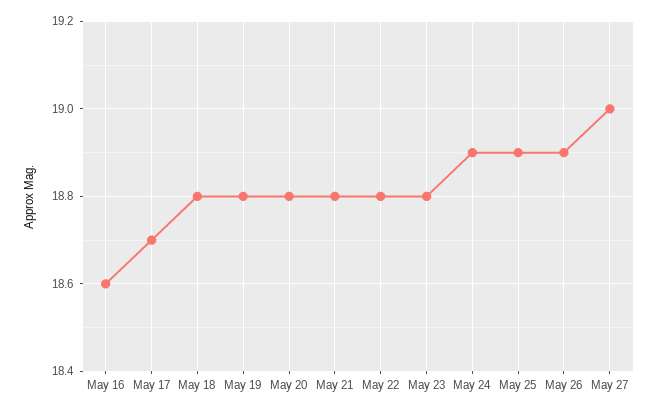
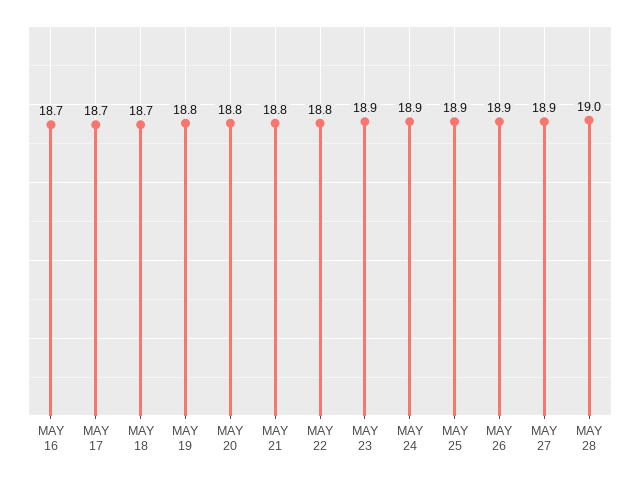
May 16: 18.6 -> 18.7
May 18: 18.8 -> 18.7
May 23: 18.8 -> 18.9
May 27: 19 -> 18.9
MAY 28: none -> 19

